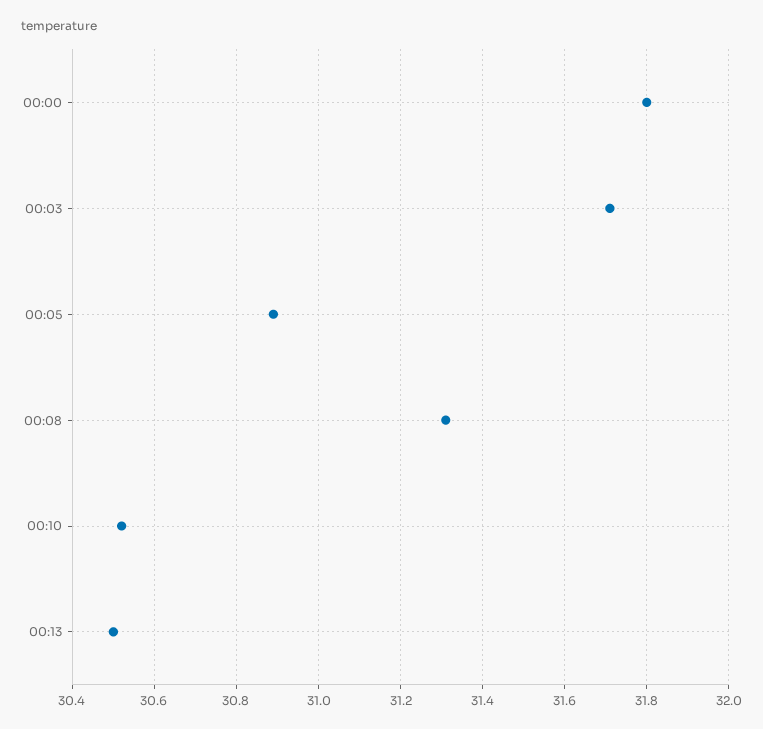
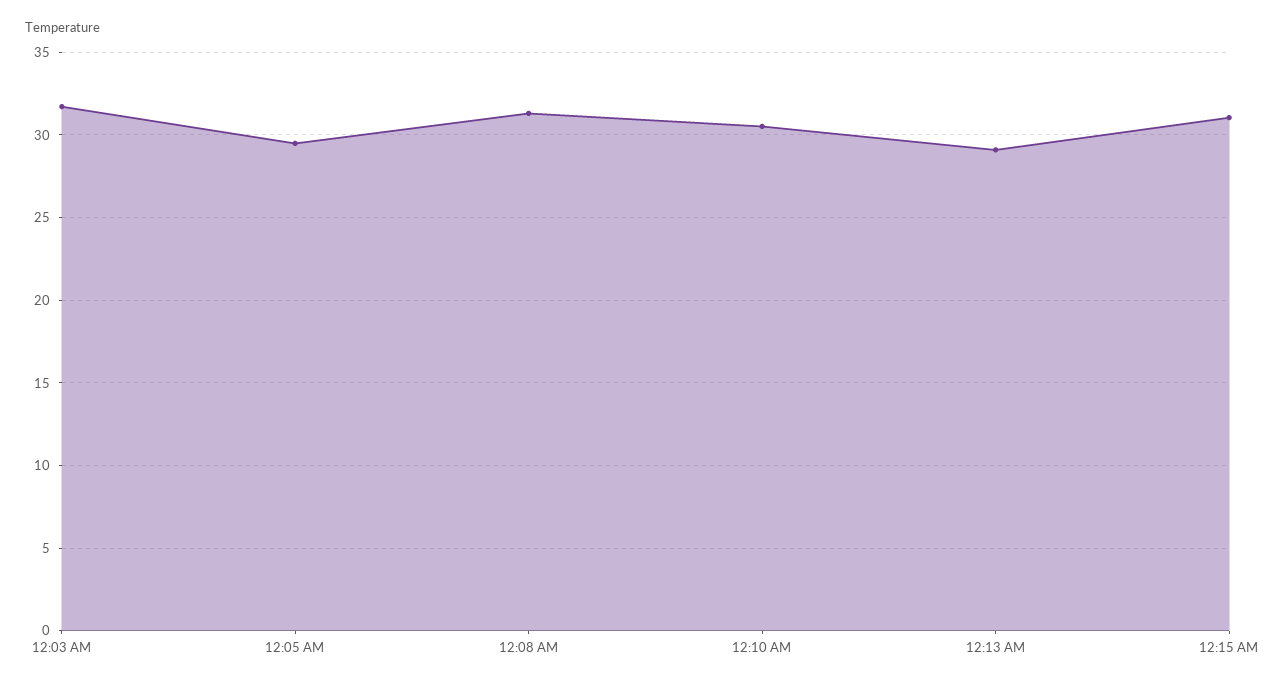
00:00: 31.8 -> none
00:05: 30.9 -> 29.5
00:13: 30.5 -> 29
12:15 AM: none -> 31

